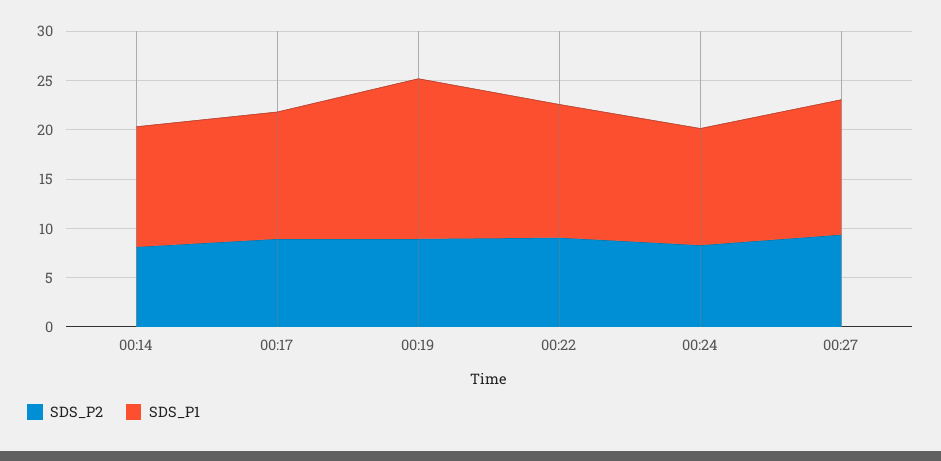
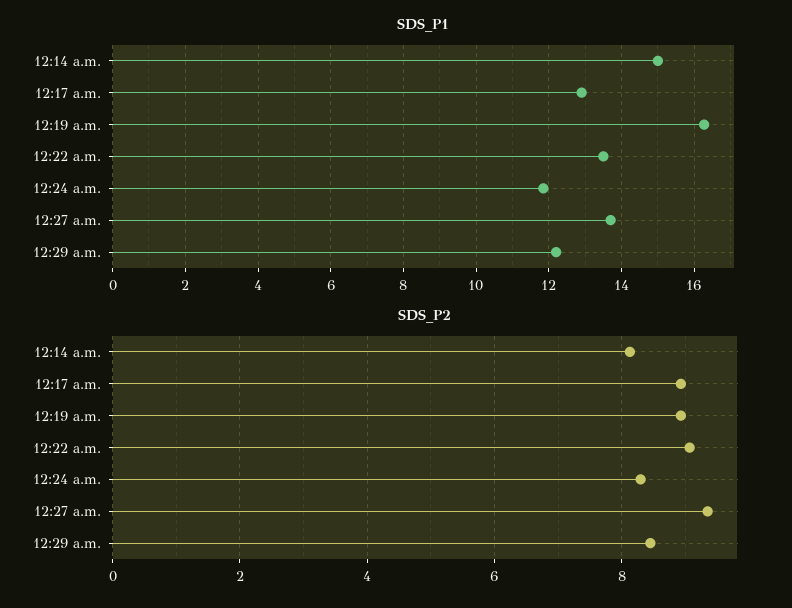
SDS_P1, 00:14: 12 -> 15
SDS_P1, 12:29 a.m.: none -> 12.2
SDS_P2, 12:29 a.m.: none -> 8.4

